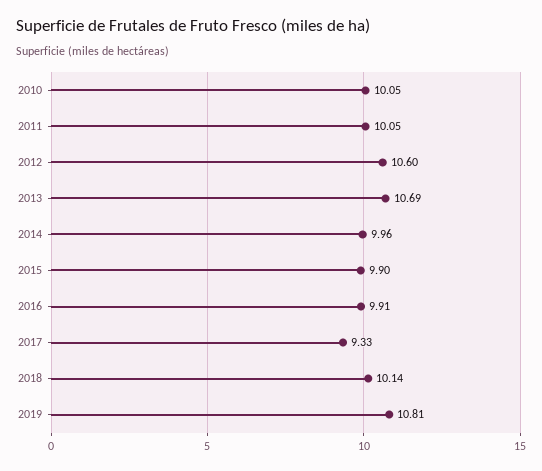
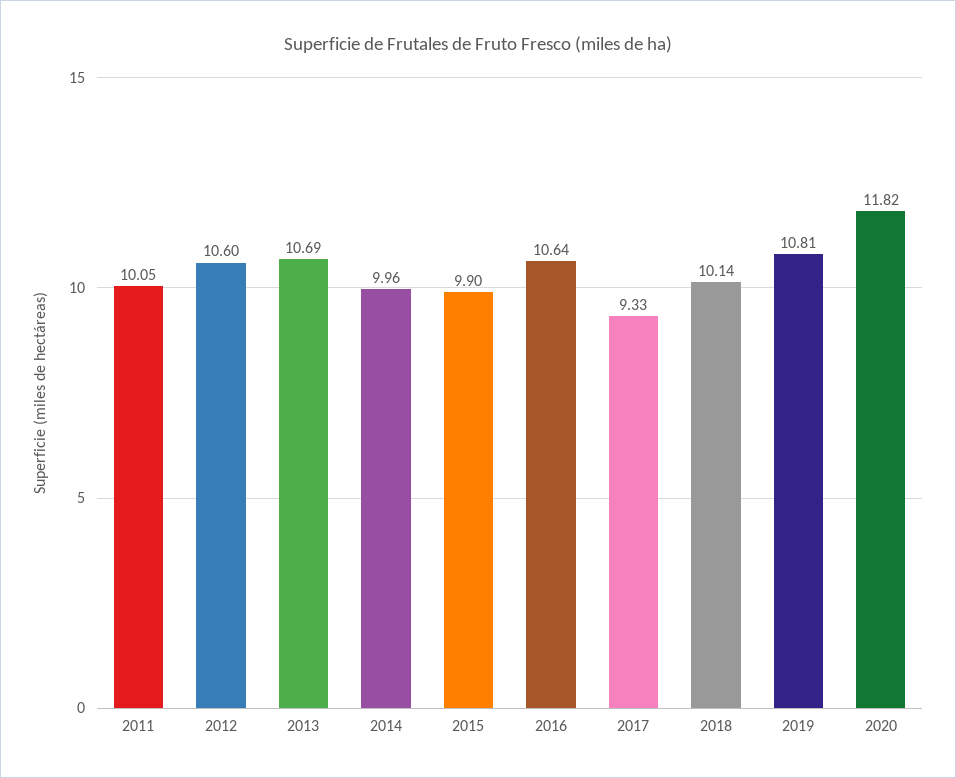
2010: 10.05 -> none
2016: 9.91 -> 10.64
2020: none -> 11.82

